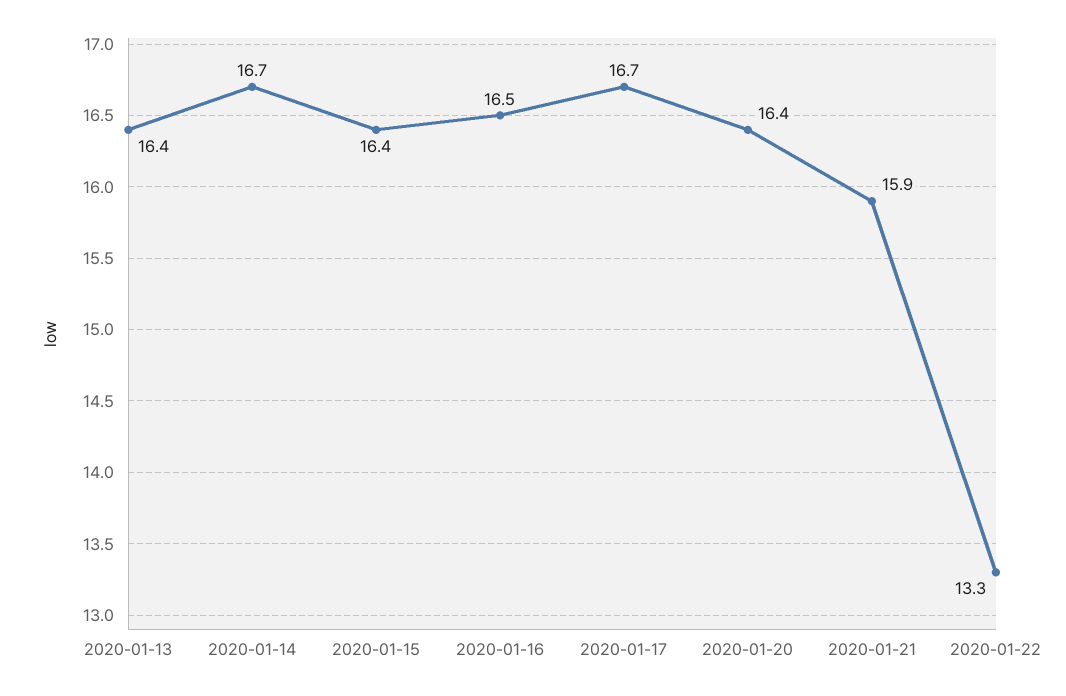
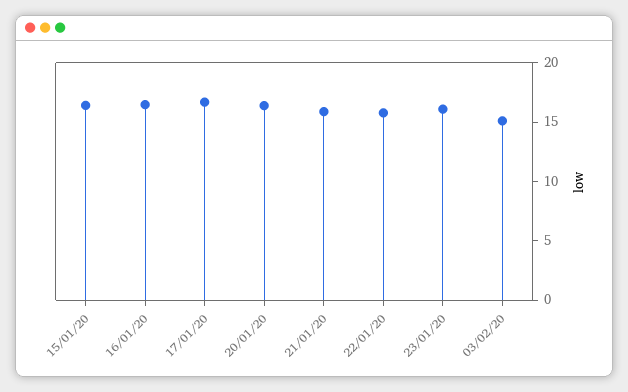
2020-01-13: 16.4 -> none
2020-01-14: 16.7 -> none
2020-01-22: 13.3 -> 16
23/01/20: none -> 16
03/02/20: none -> 15

